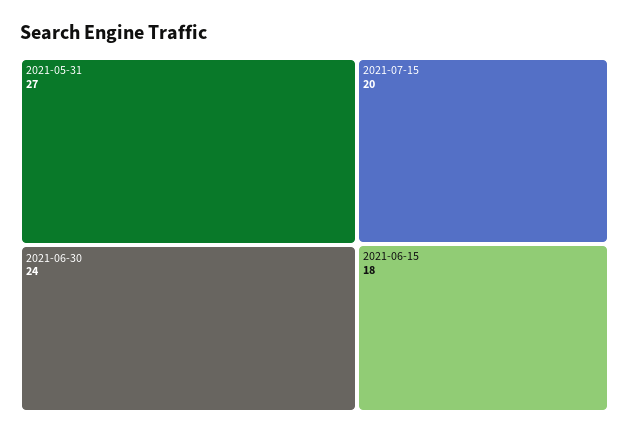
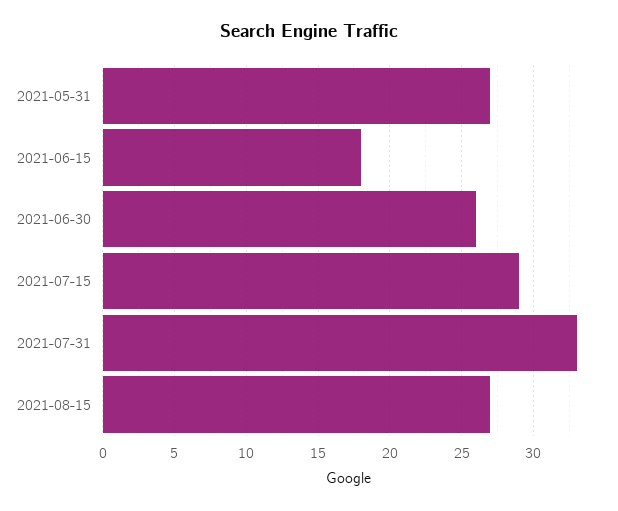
2021-06-30: 24 -> 26
2021-07-15: 20 -> 29
2021-07-31: none -> 33
2021-08-15: none -> 27

